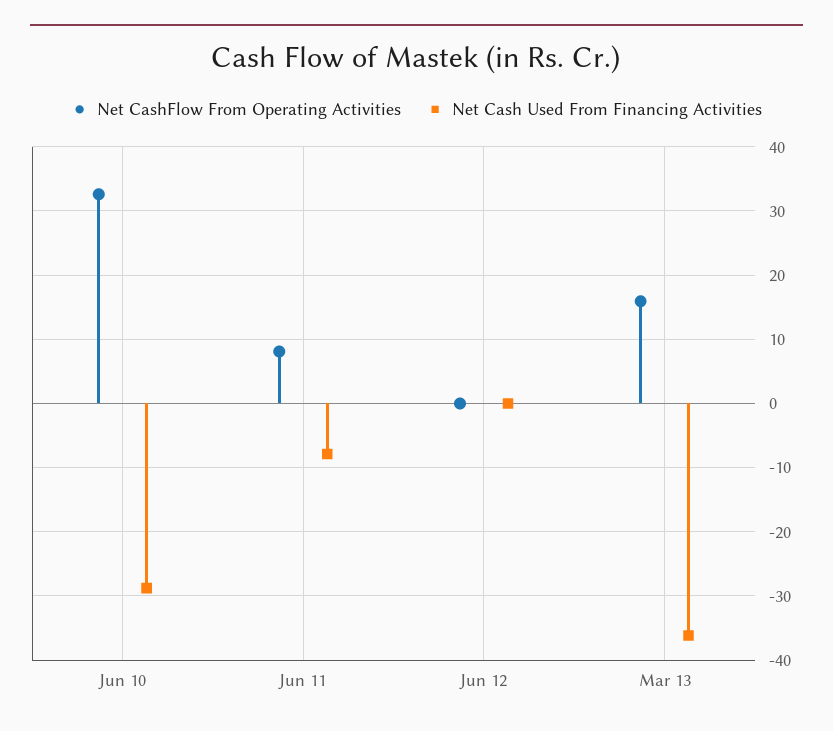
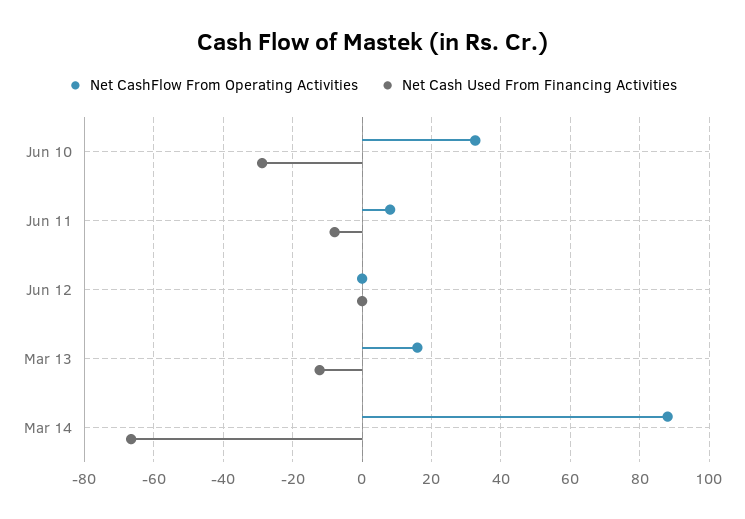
Net Cash Used From Financing Activities, Mar 13: -36 -> -12
Net CashFlow From Operating Activities, Mar 14: none -> 88
Net Cash Used From Financing Activities, Mar 14: none -> -66

